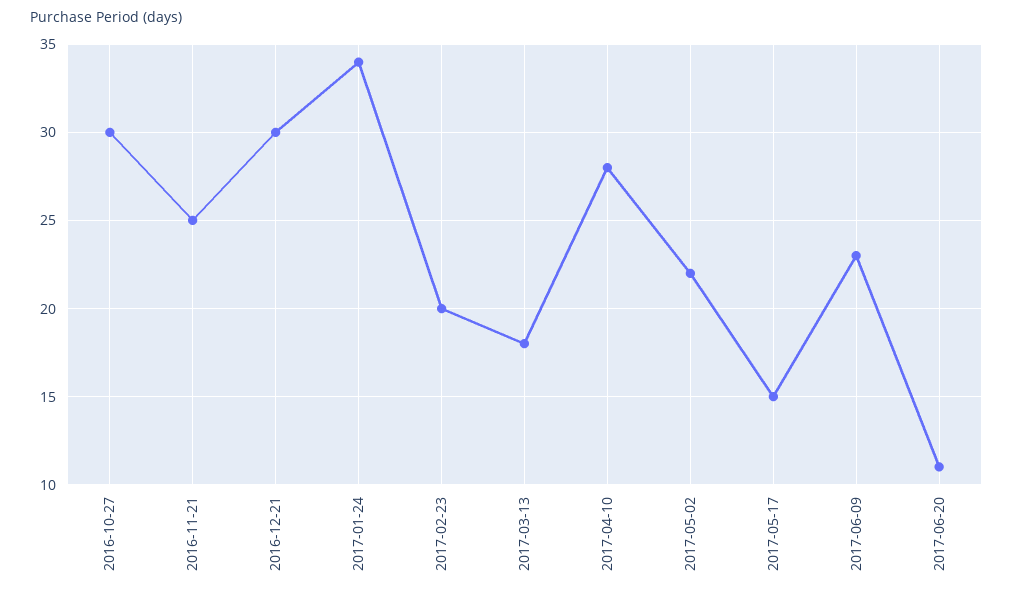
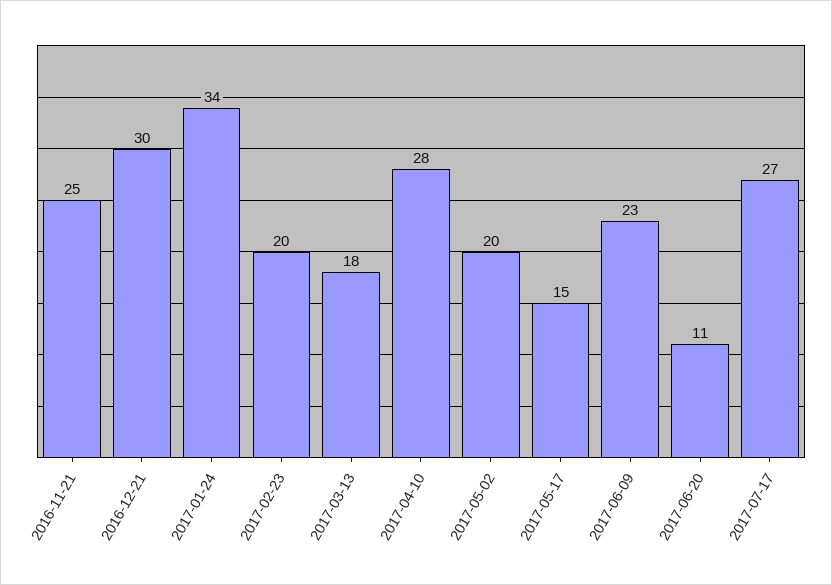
2016-10-27: 30 -> none
2017-05-02: 22 -> 20
2017-07-17: none -> 27

